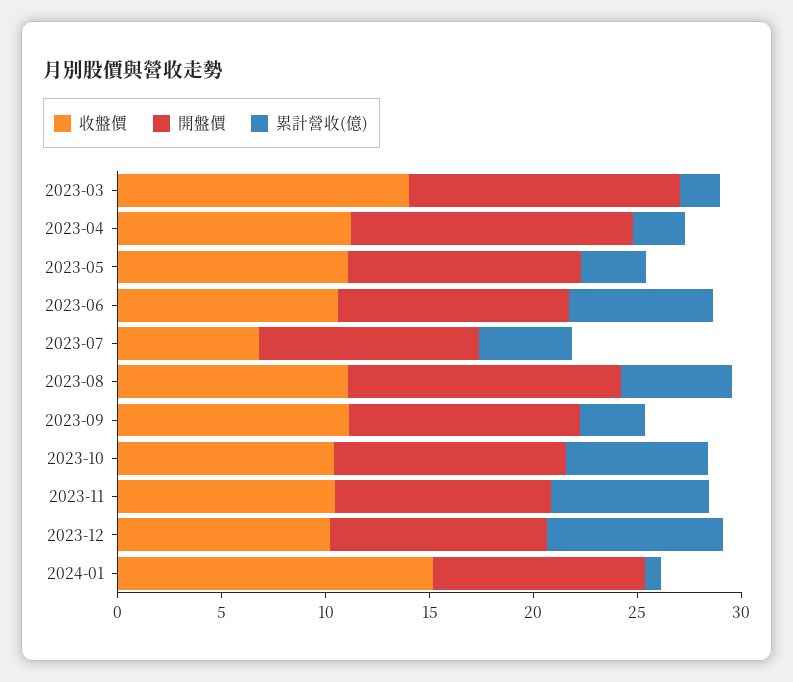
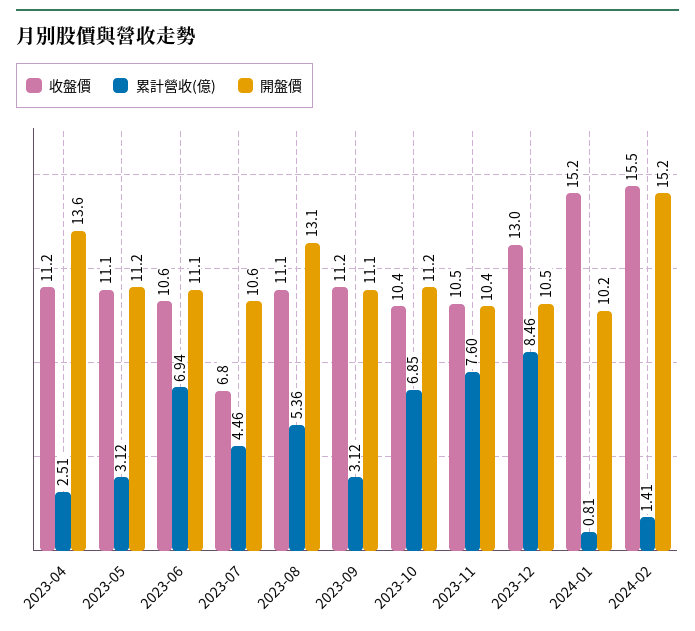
收盤價, 2023-03: 14 -> none
開盤價, 2023-03: 13 -> none
累計營收(億), 2023-03: 2 -> none
收盤價, 2023-12: 10 -> 13
收盤價, 2024-02: none -> 15.5
累計營收(億), 2024-02: none -> 1.41
開盤價, 2024-02: none -> 15.2

